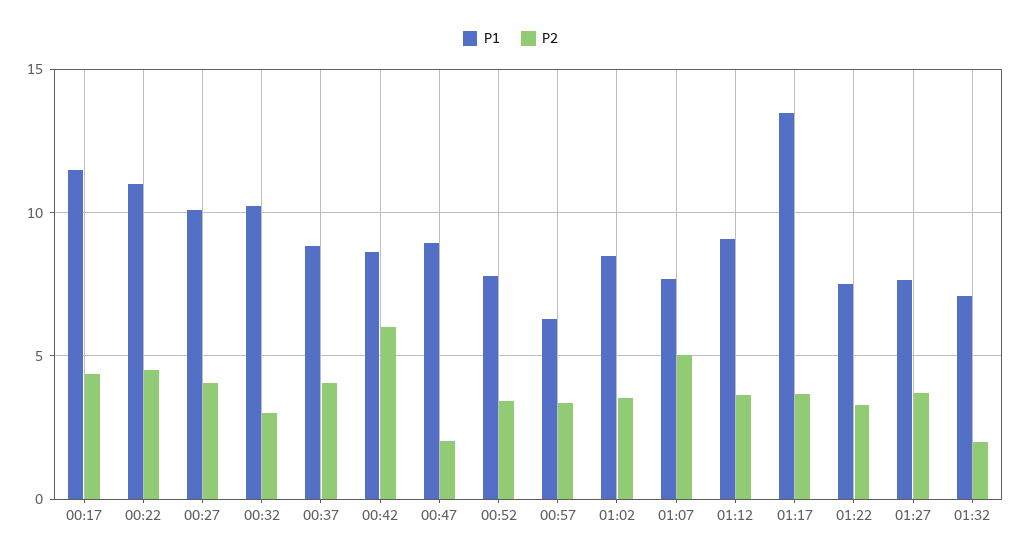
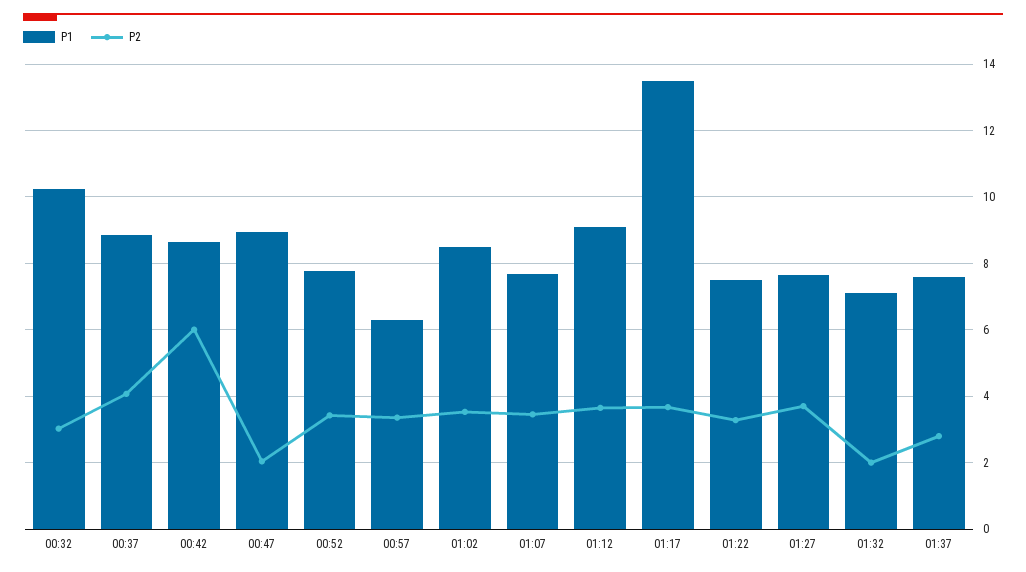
P1, 00:17: 11.5 -> none
P2, 00:17: 4.5 -> none
P1, 00:22: 11 -> none
P2, 00:22: 4.5 -> none
P1, 00:27: 10 -> none
P2, 00:27: 4 -> none
P2, 01:07: 5 -> 3.4
P1, 01:37: none -> 7.6
P2, 01:37: none -> 2.8

